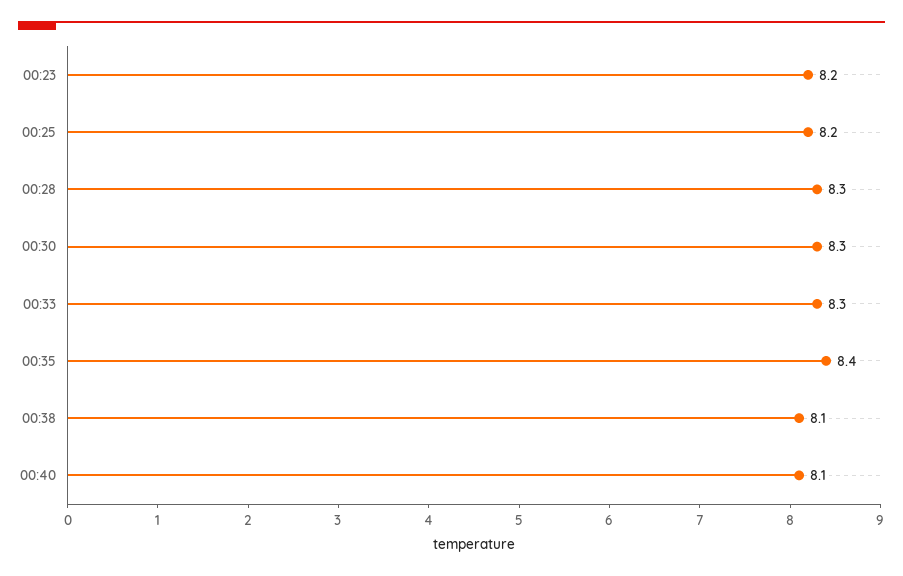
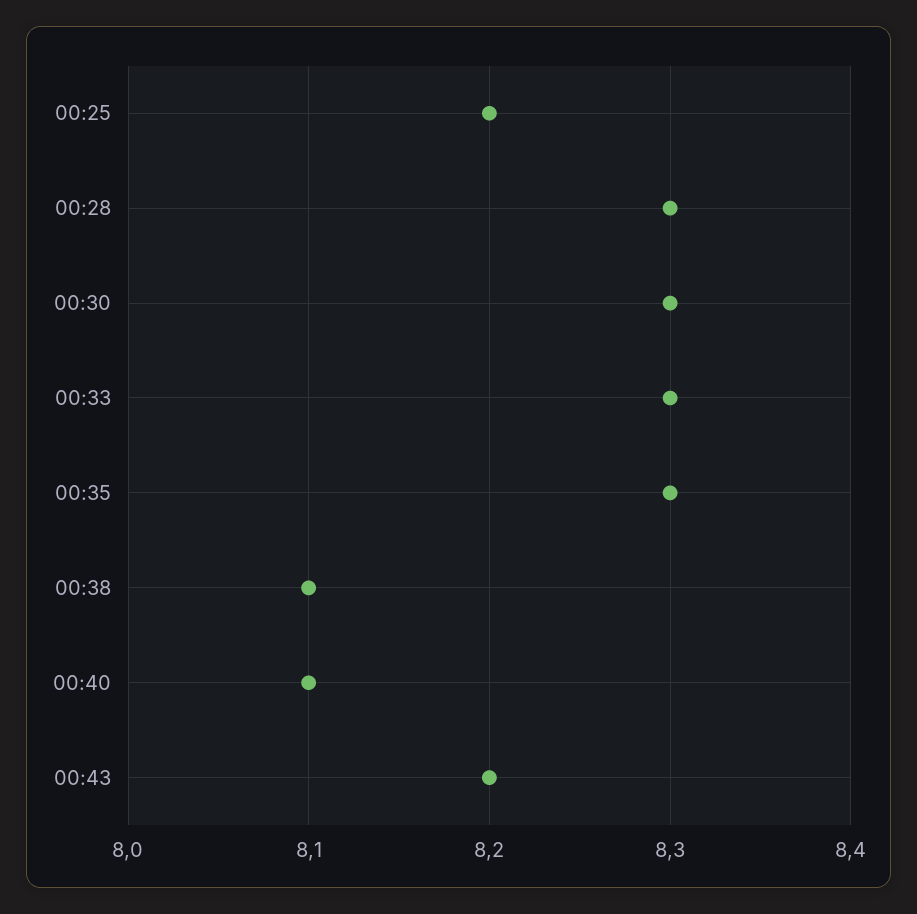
00:23: 8.2 -> none
00:35: 8.4 -> 8.3
00:43: none -> 8.2

